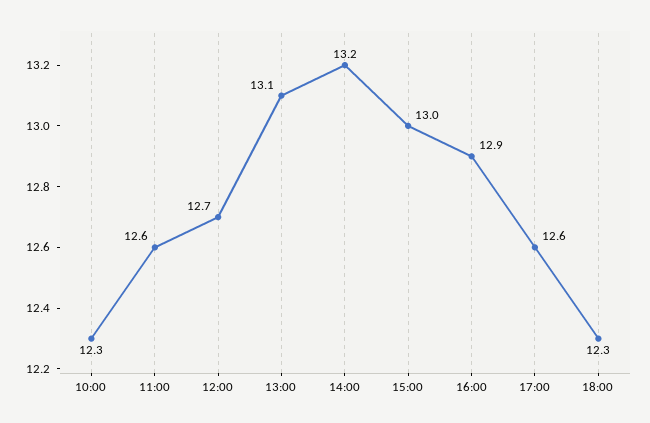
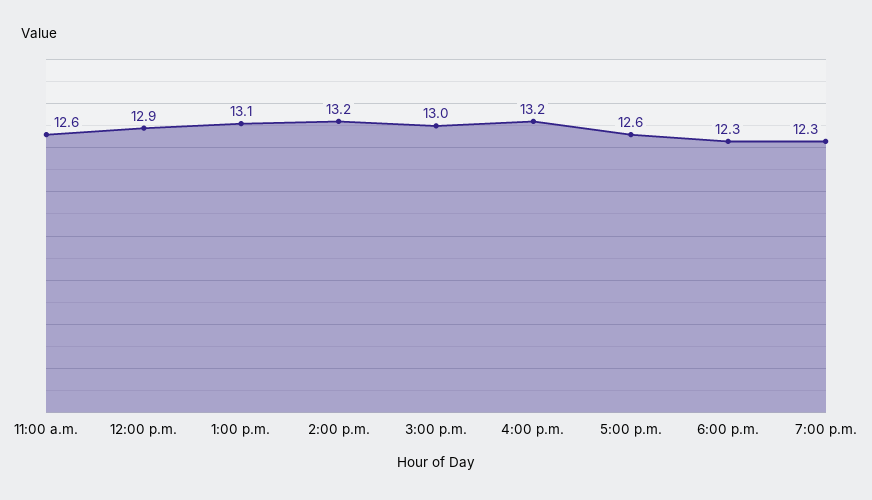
10:00: 12.3 -> none
12:00: 12.7 -> 12.9
16:00: 12.9 -> 13.2
7:00 p.m.: none -> 12.3

